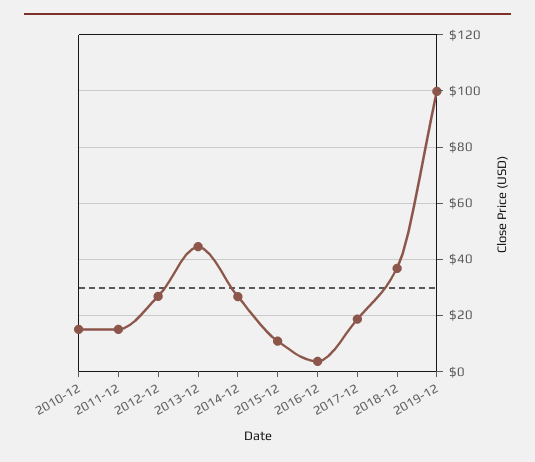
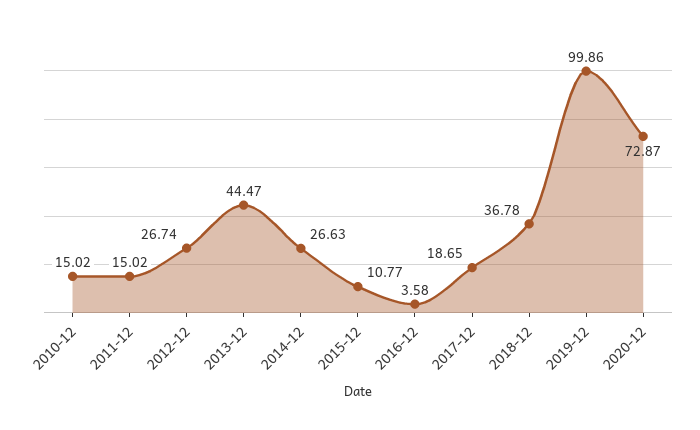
2020-12: none -> 72.87

